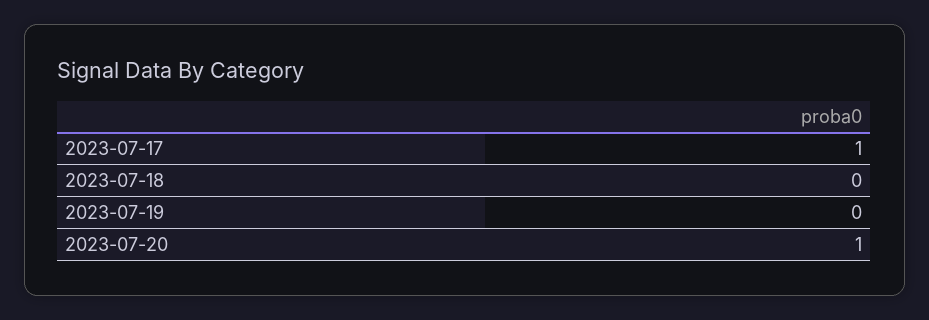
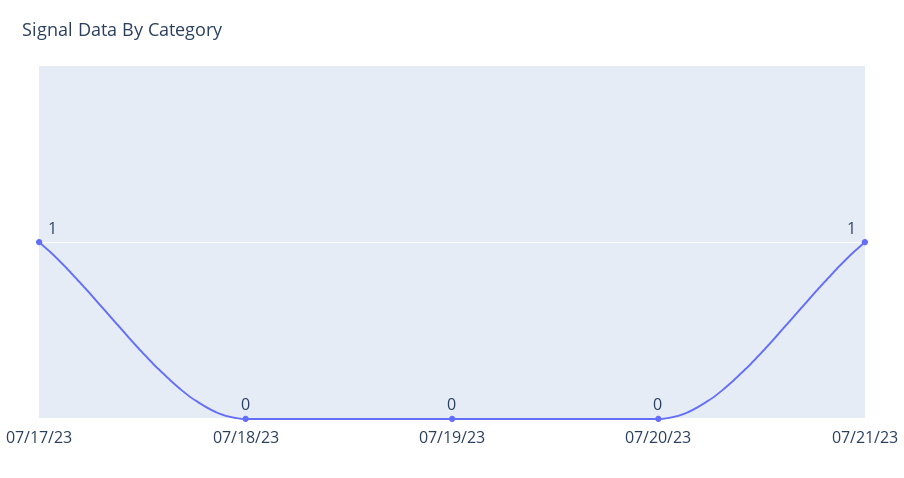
2023-07-20: 1 -> 0
07/21/23: none -> 1

